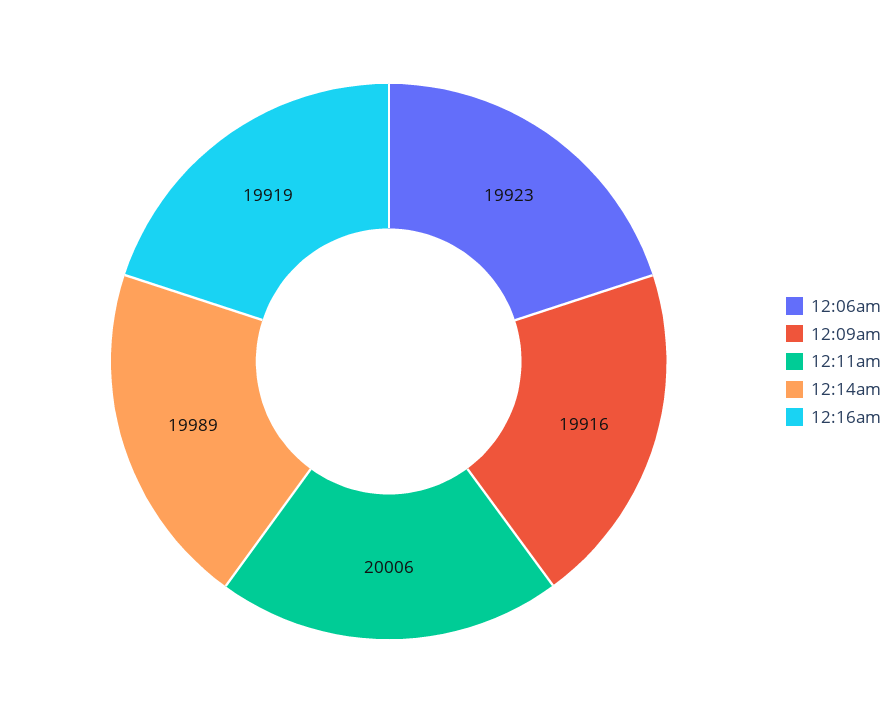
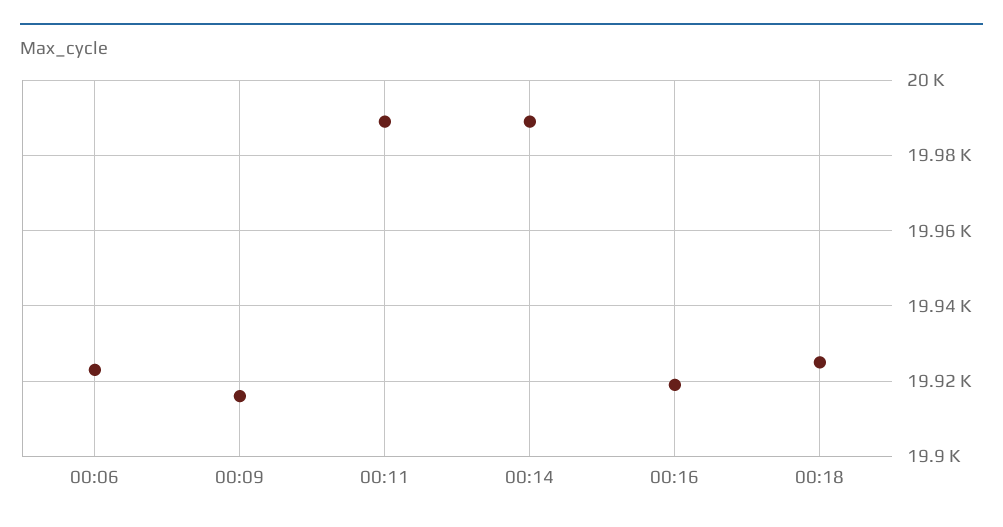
12:11am: 20006 -> 19990
00:18: none -> 19925

